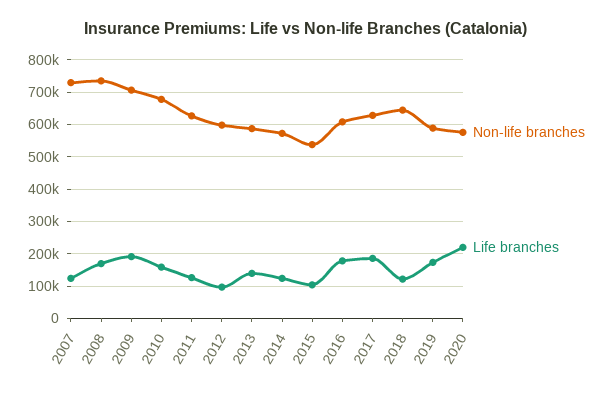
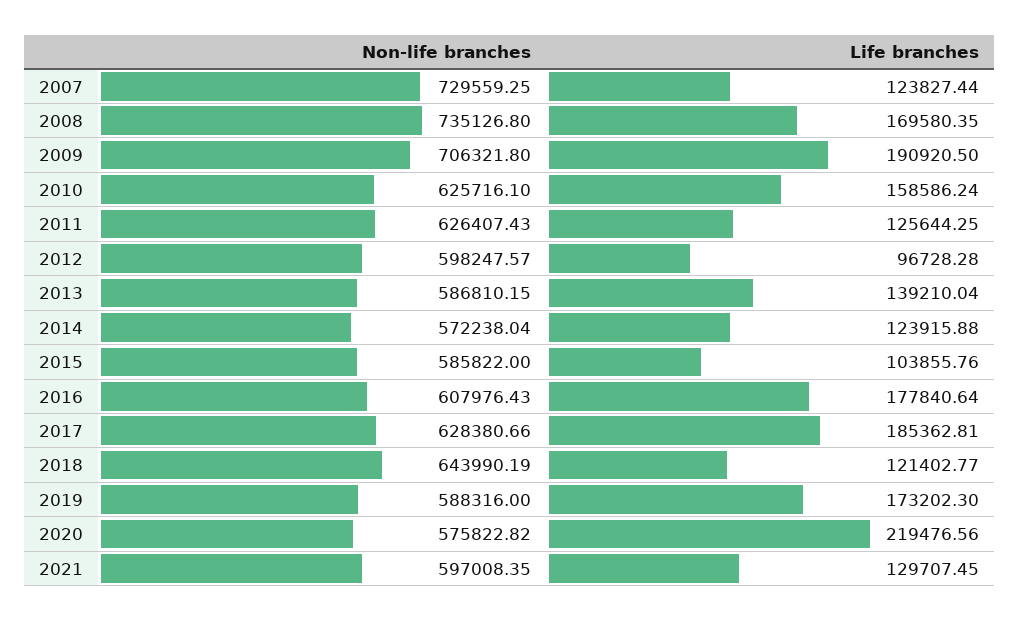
Non-life branches, 2010: 680000 -> 625716.1
Non-life branches, 2015: 540000 -> 585822
Non-life branches, 2021: none -> 597008.35
Life branches, 2021: none -> 129707.45

